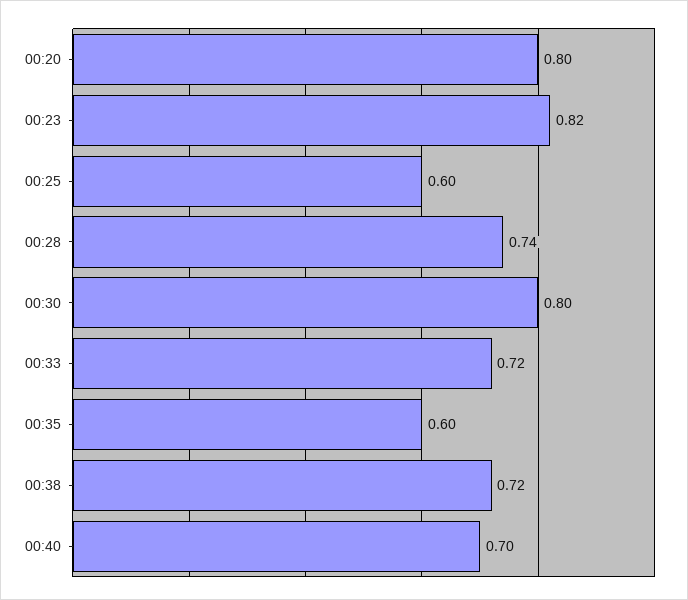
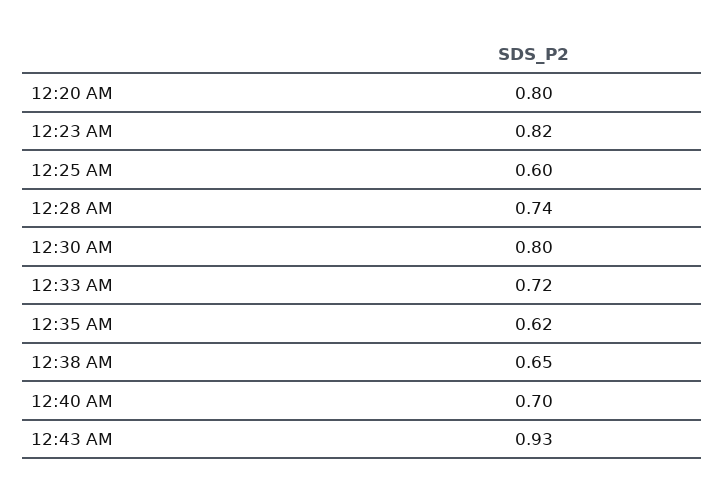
00:35: 0.6 -> 0.62
00:38: 0.72 -> 0.65
12:43 AM: none -> 0.93

